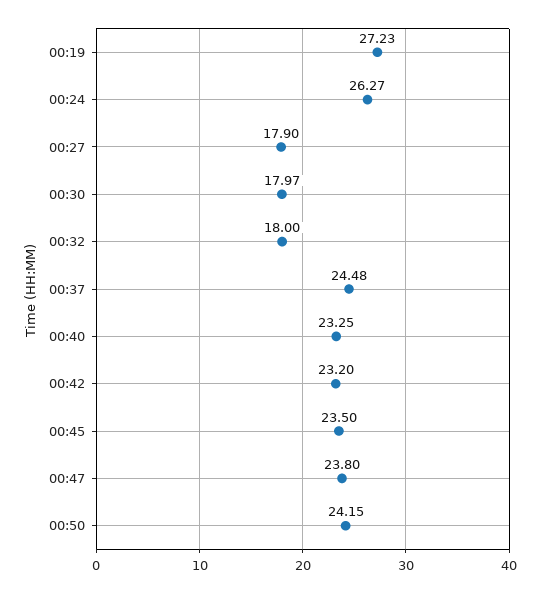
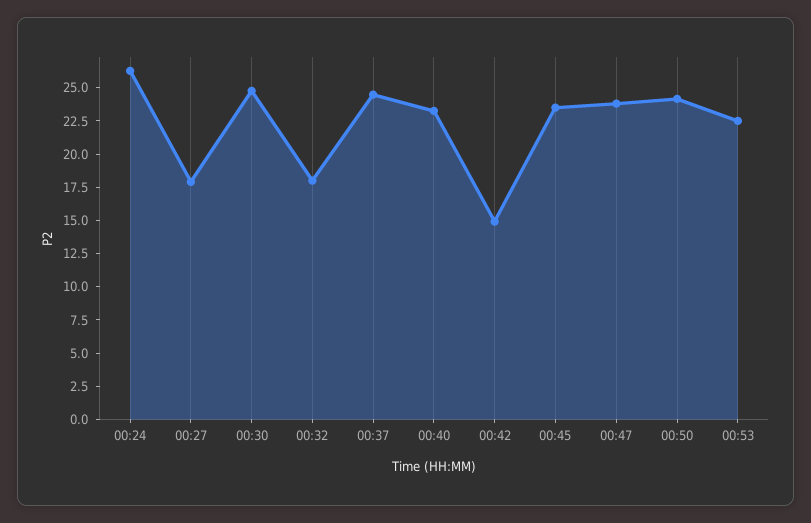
00:19: 27.23 -> none
00:30: 17.97 -> 25
00:42: 23.2 -> 15
00:53: none -> 22.5

